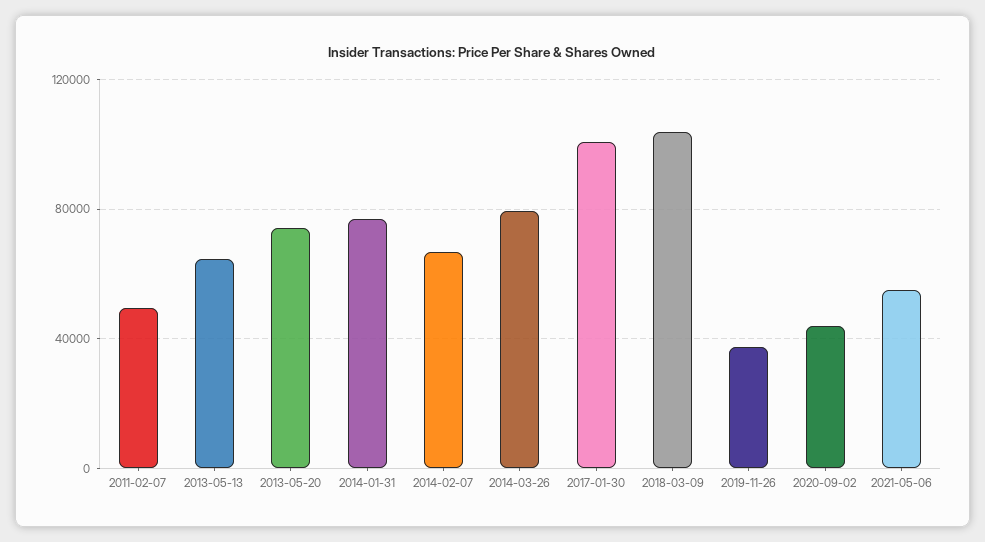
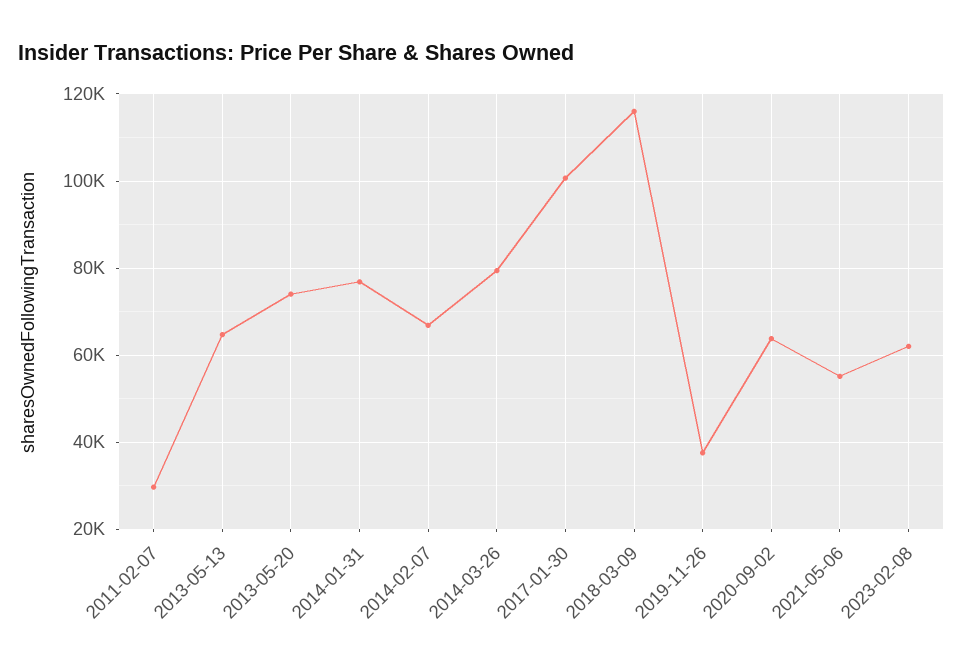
2011-02-07: 50000 -> 30000
2018-03-09: 105000 -> 116000
2020-09-02: 45000 -> 64000
2023-02-08: none -> 62000

